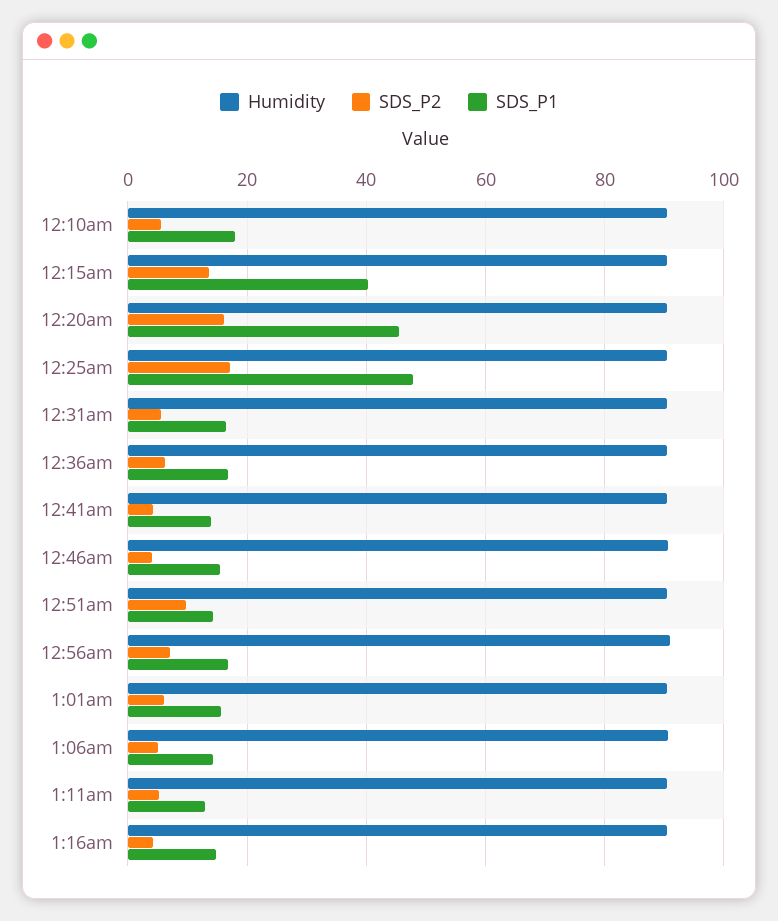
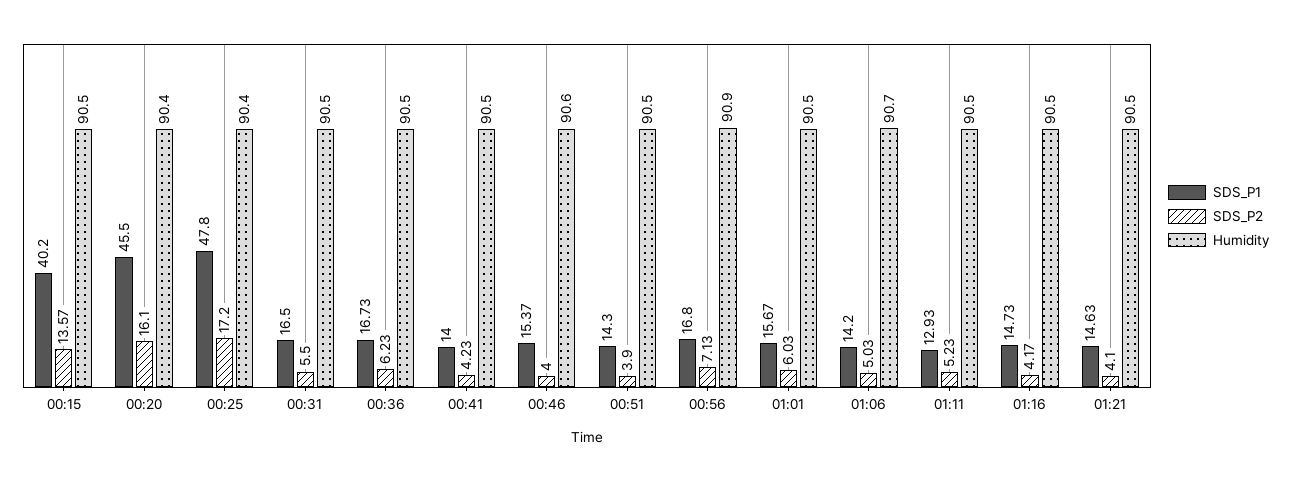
Humidity, 12:10am: 90 -> none
SDS_P2, 12:10am: 6 -> none
SDS_P1, 12:10am: 18 -> none
SDS_P2, 12:51am: 10 -> 3.9
SDS_P1, 01:21: none -> 14.63
SDS_P2, 01:21: none -> 4.1
Humidity, 01:21: none -> 90.5

